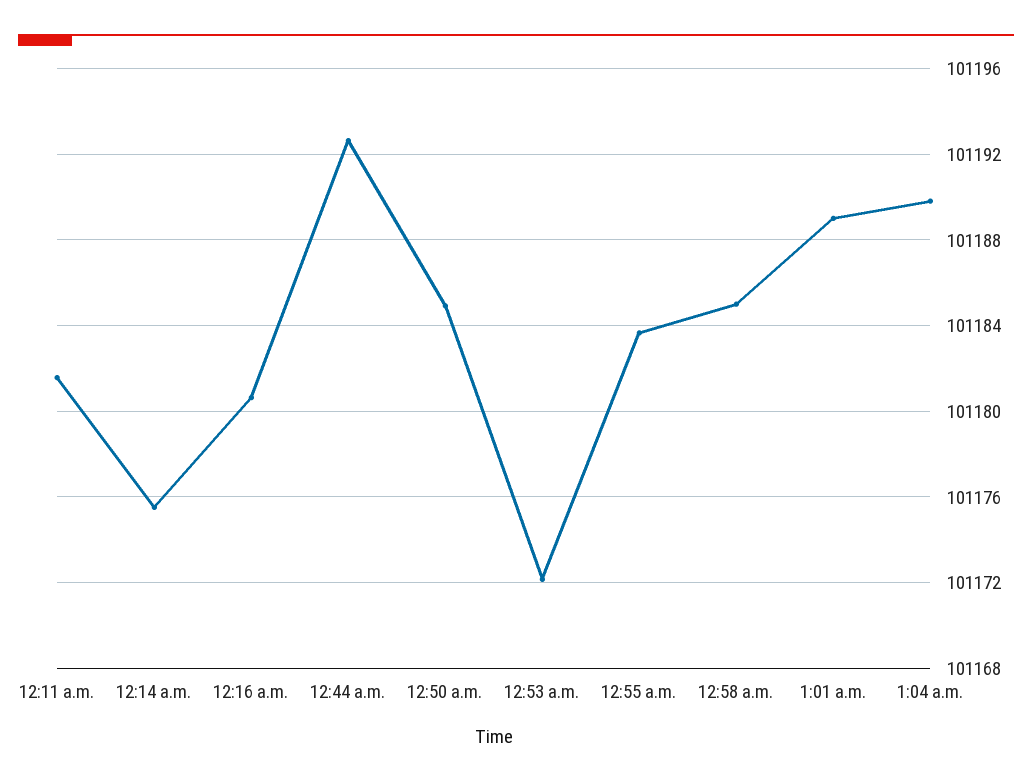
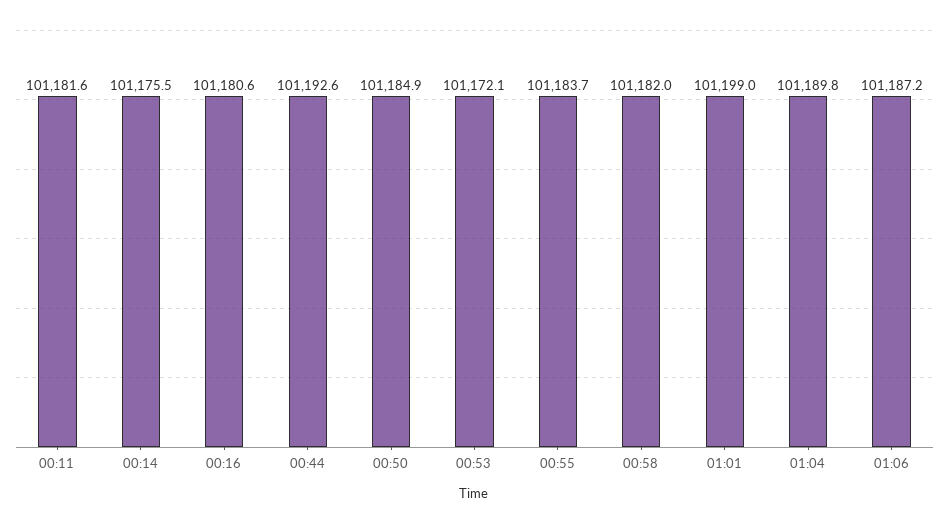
12:58 a.m.: 101185 -> 101182
1:01 a.m.: 101189 -> 101199
01:06: none -> 101187.2

